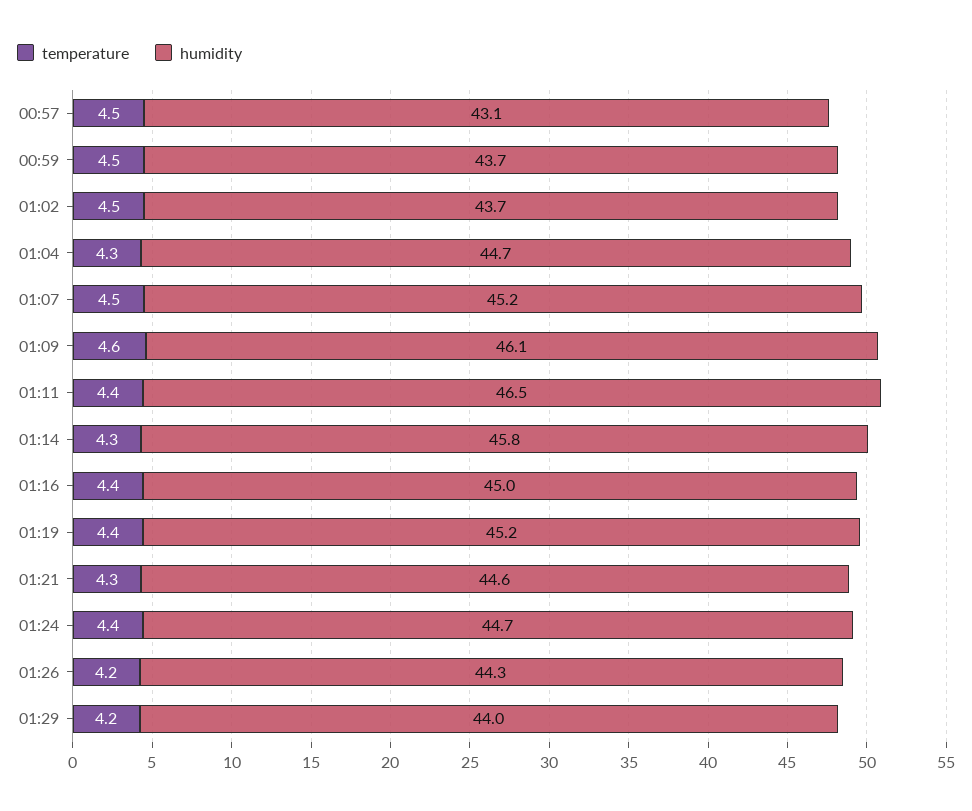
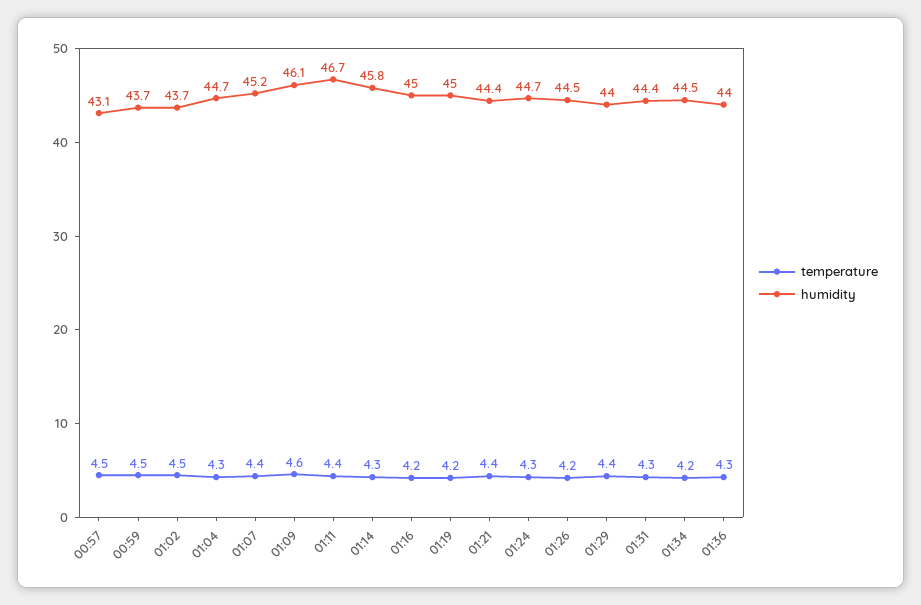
temperature, 01:07: 4.5 -> 4.4
humidity, 01:11: 46.5 -> 46.7
temperature, 01:16: 4.4 -> 4.2
temperature, 01:19: 4.4 -> 4.2
humidity, 01:19: 45.2 -> 45
temperature, 01:21: 4.3 -> 4.4
humidity, 01:21: 44.6 -> 44.4
temperature, 01:24: 4.4 -> 4.3
humidity, 01:26: 44.3 -> 44.5
temperature, 01:29: 4.2 -> 4.4
temperature, 01:31: none -> 4.3
humidity, 01:31: none -> 44.4
temperature, 01:34: none -> 4.2
humidity, 01:34: none -> 44.5
temperature, 01:36: none -> 4.3
humidity, 01:36: none -> 44

